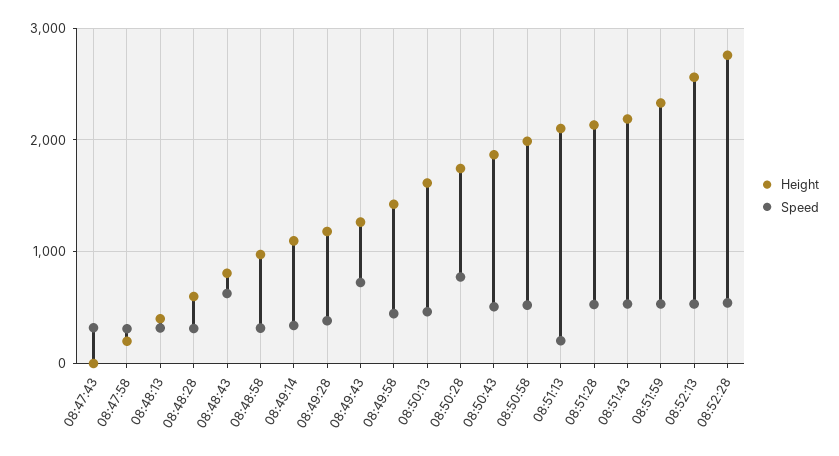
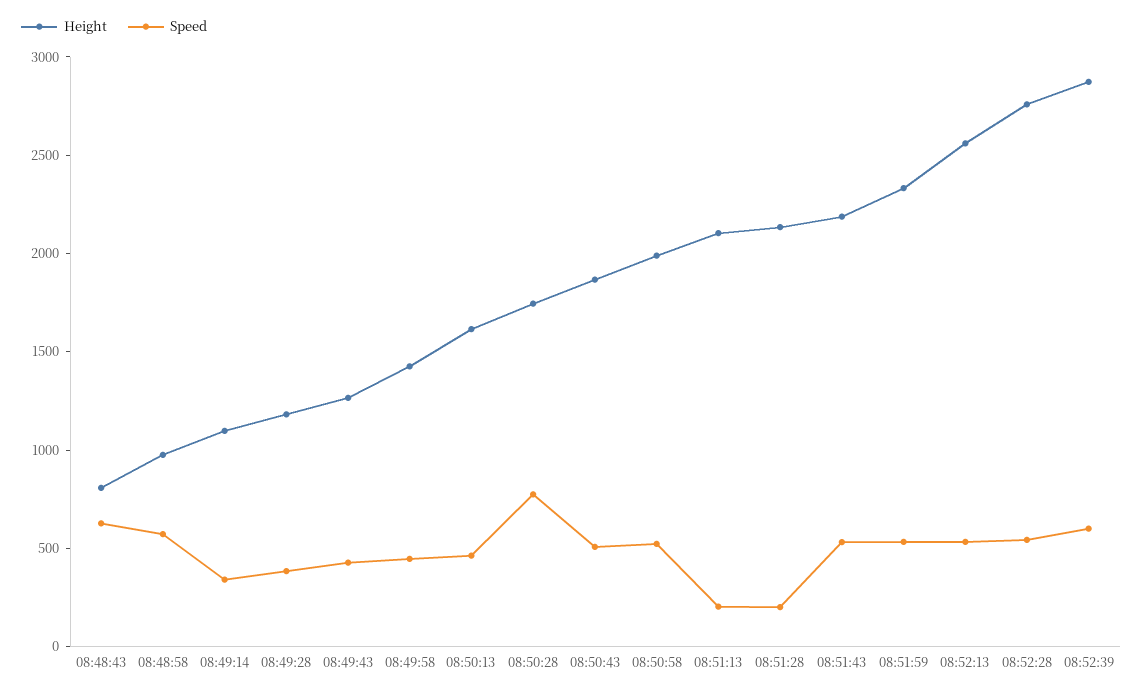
Height, 08:47:43: 0 -> none
Speed, 08:47:43: 300 -> none
Height, 08:47:58: 200 -> none
Speed, 08:47:58: 300 -> none
Height, 08:48:13: 400 -> none
Speed, 08:48:13: 300 -> none
Height, 08:48:28: 600 -> none
Speed, 08:48:28: 300 -> none
Speed, 08:48:58: 300 -> 600
Speed, 08:49:43: 700 -> 400
Speed, 08:51:28: 500 -> 200
Height, 08:52:39: none -> 2900
Speed, 08:52:39: none -> 600

